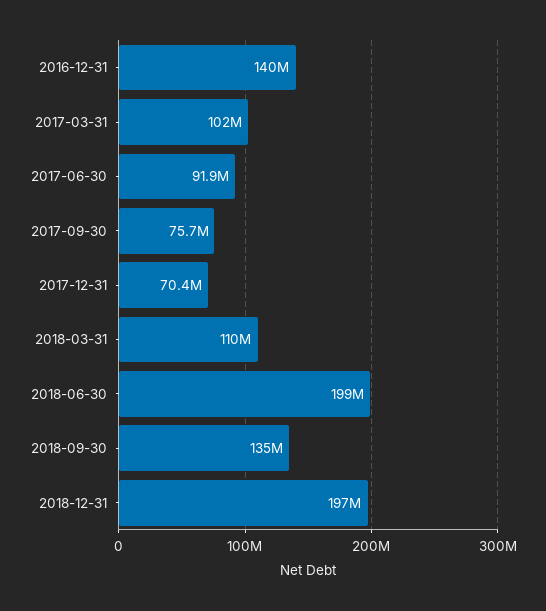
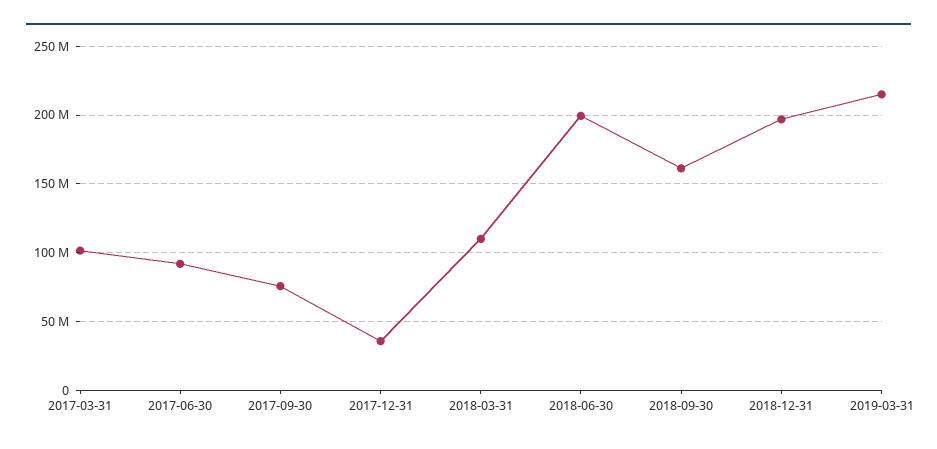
2016-12-31: 140000000 -> none
2017-12-31: 70400000 -> 35000000
2018-09-30: 135000000 -> 160000000
2019-03-31: none -> 215000000

